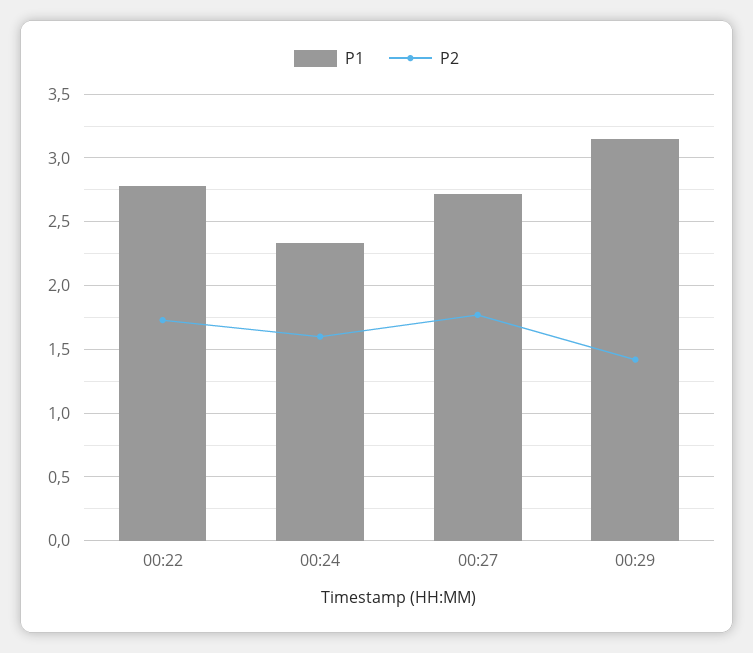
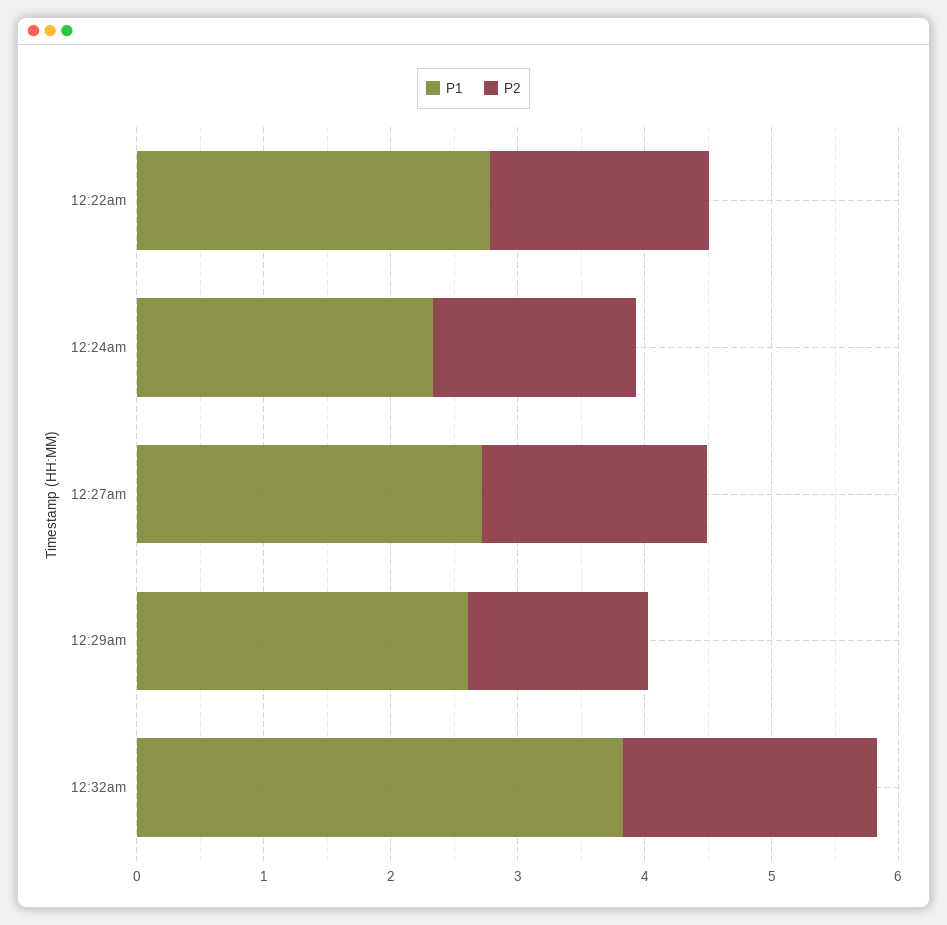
P1, 00:29: 3.15 -> 2.6
P1, 12:32am: none -> 3.8
P2, 12:32am: none -> 2

